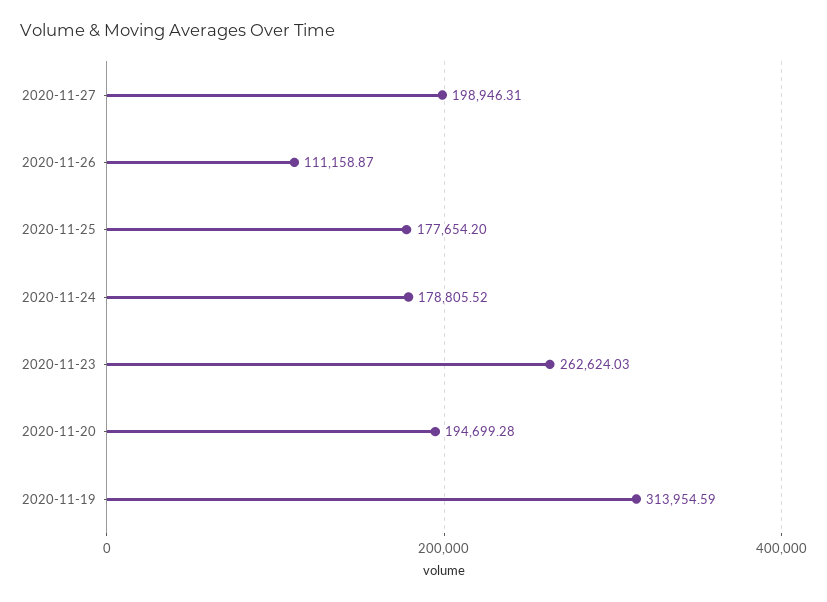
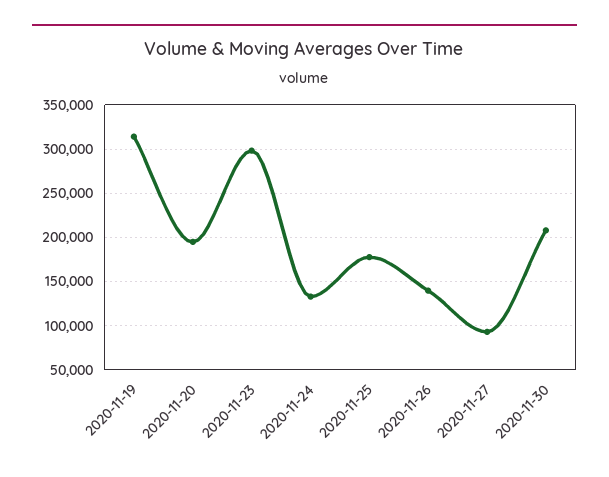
2020-11-27: 198946.31 -> 90000
2020-11-26: 111158.87 -> 140000
2020-11-24: 178805.52 -> 130000
2020-11-23: 262624.03 -> 300000
2020-11-30: none -> 210000

